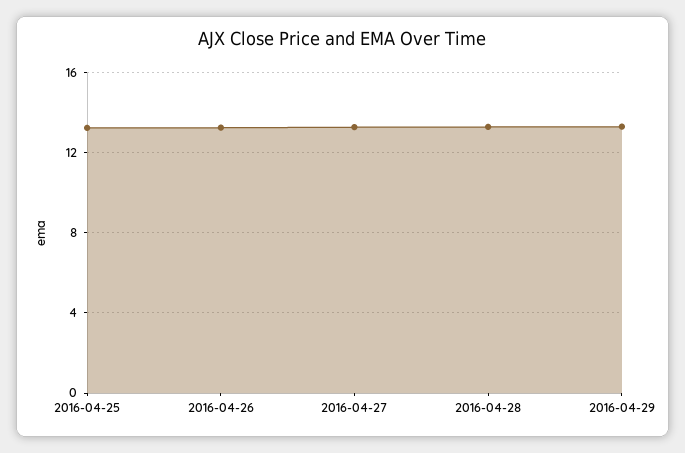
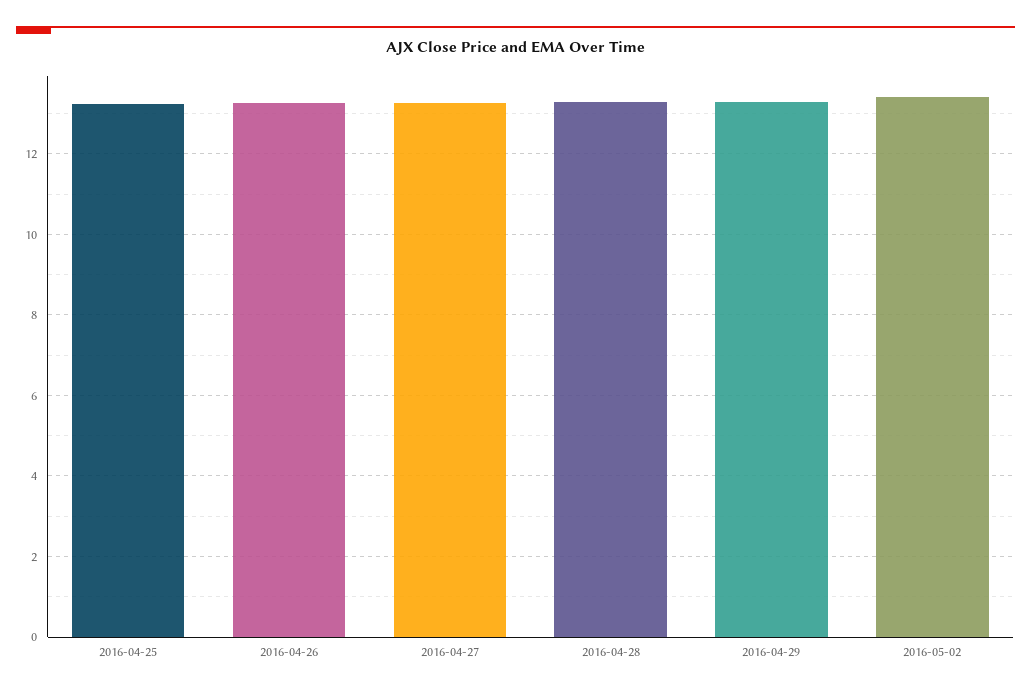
2016-05-02: none -> 13.4

